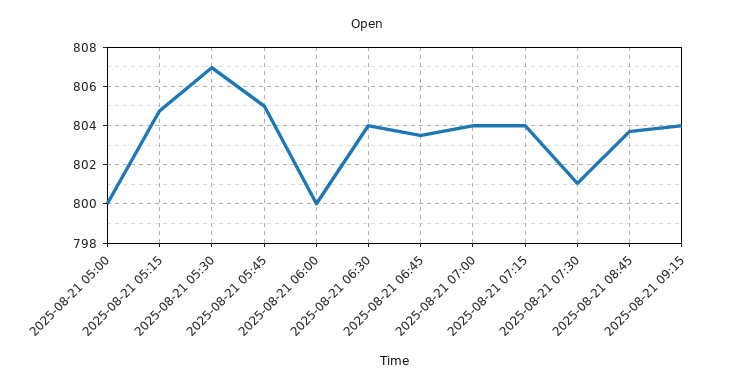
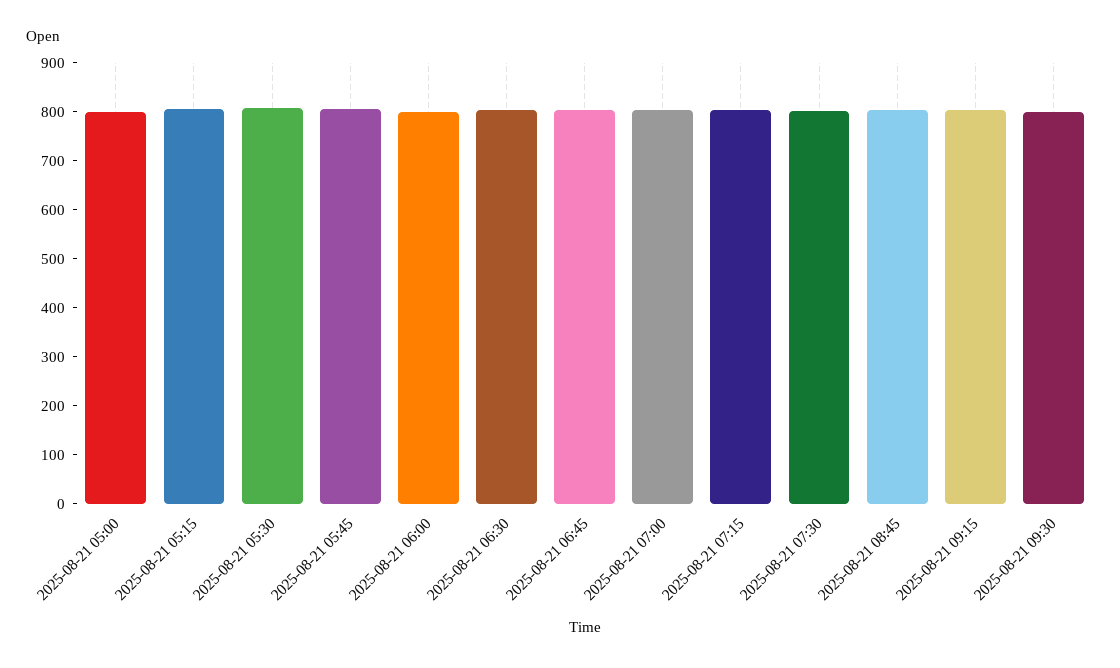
2025-08-21 09:30: none -> 800

